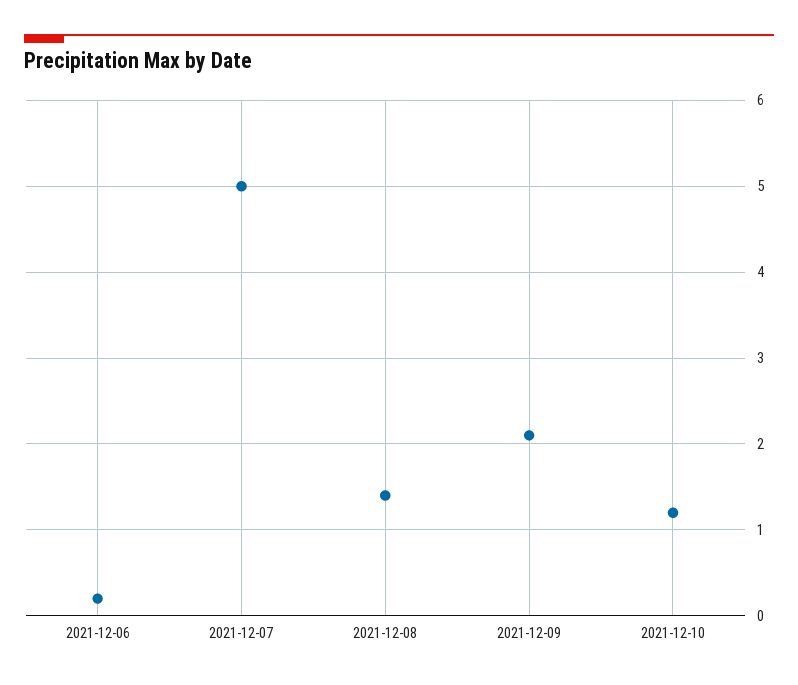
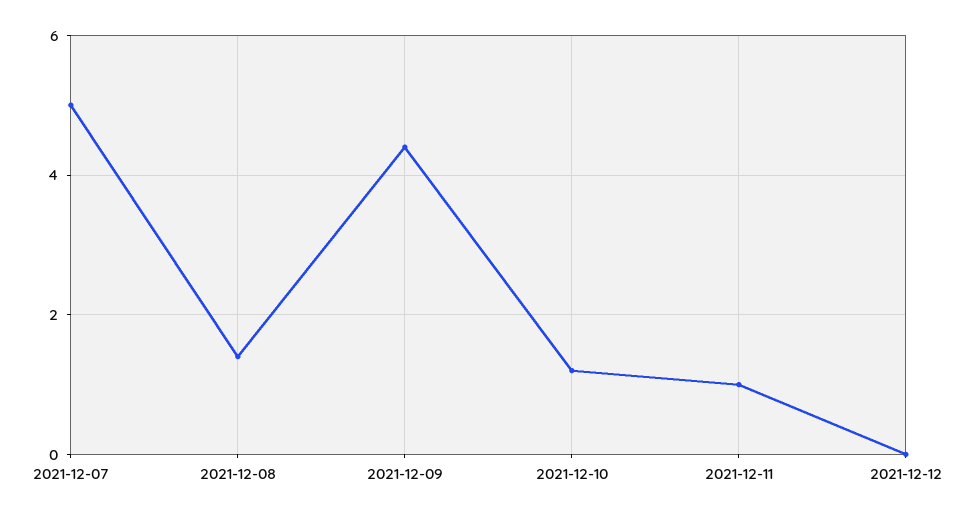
2021-12-06: 0.2 -> none
2021-12-09: 2.1 -> 4.5
2021-12-11: none -> 1
2021-12-12: none -> 0

